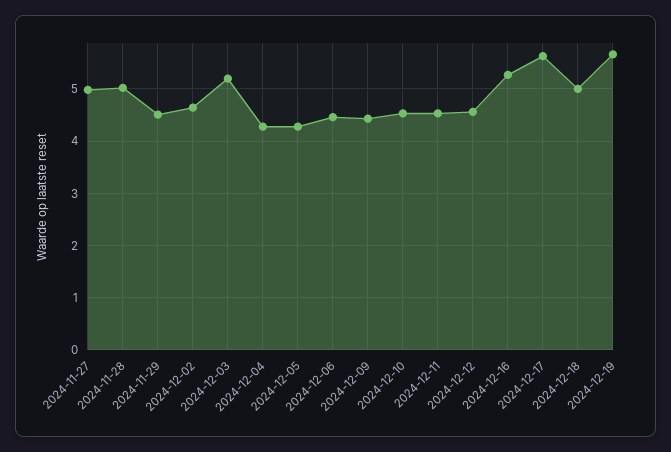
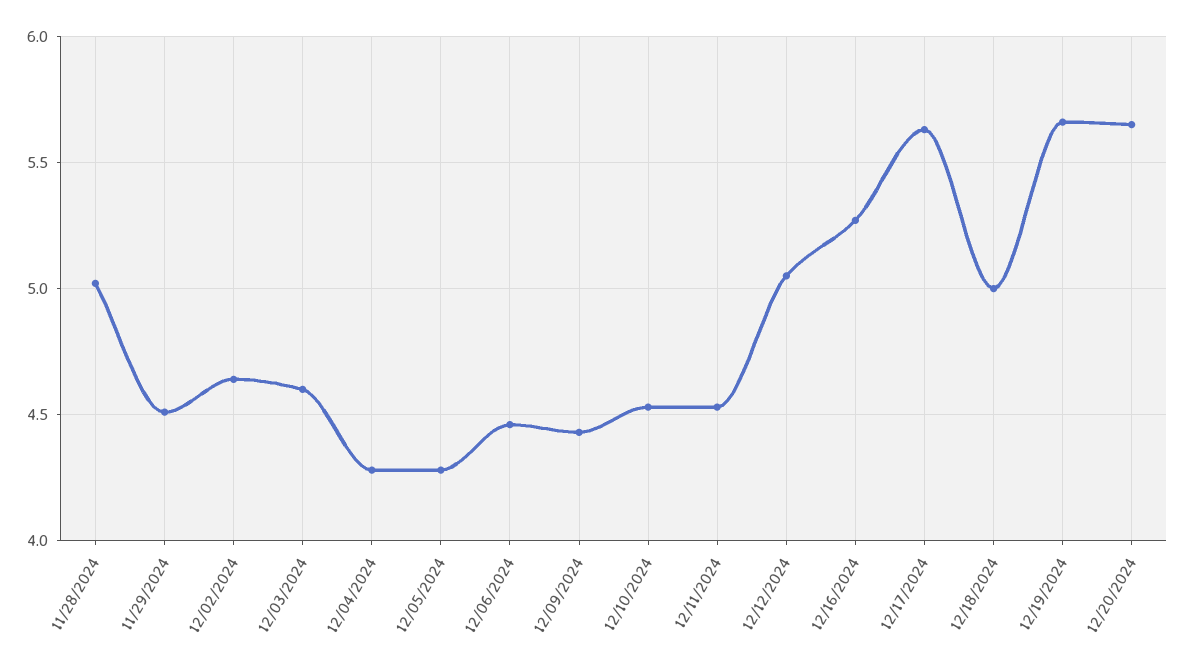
2024-11-27: 5 -> none
2024-12-03: 5.2 -> 4.6
2024-12-12: 4.6 -> 5.05
12/20/2024: none -> 5.65

